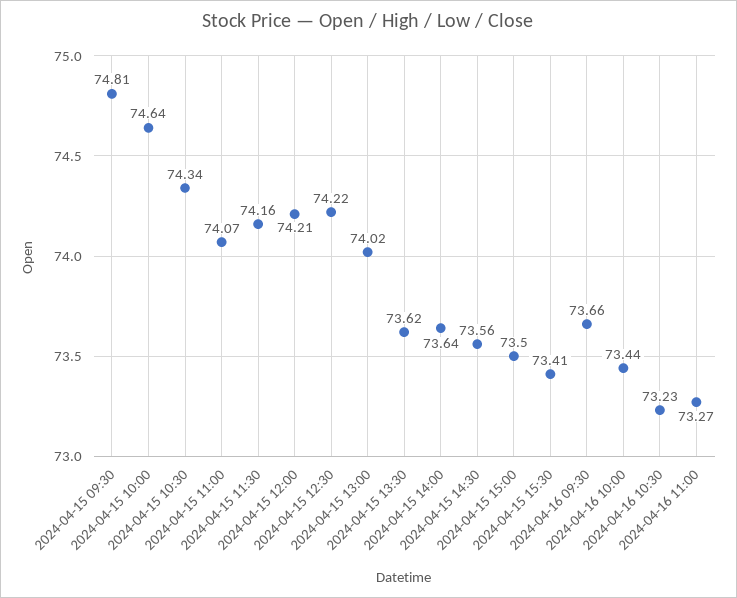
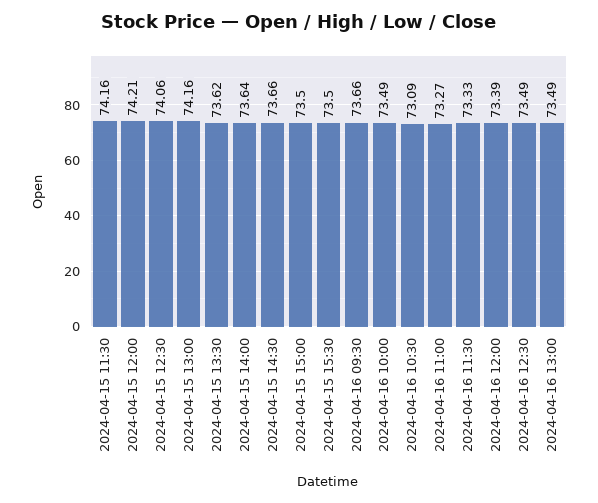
2024-04-15 09:30: 74.81 -> none
2024-04-15 10:00: 74.64 -> none
2024-04-15 10:30: 74.34 -> none
2024-04-15 11:00: 74.07 -> none
2024-04-15 12:30: 74.22 -> 74.06
2024-04-15 13:00: 74.02 -> 74.16
2024-04-15 14:30: 73.56 -> 73.66
2024-04-15 15:30: 73.41 -> 73.5
2024-04-16 10:00: 73.44 -> 73.49
2024-04-16 10:30: 73.23 -> 73.09
2024-04-16 11:30: none -> 73.33
2024-04-16 12:00: none -> 73.39
2024-04-16 12:30: none -> 73.49
2024-04-16 13:00: none -> 73.49

